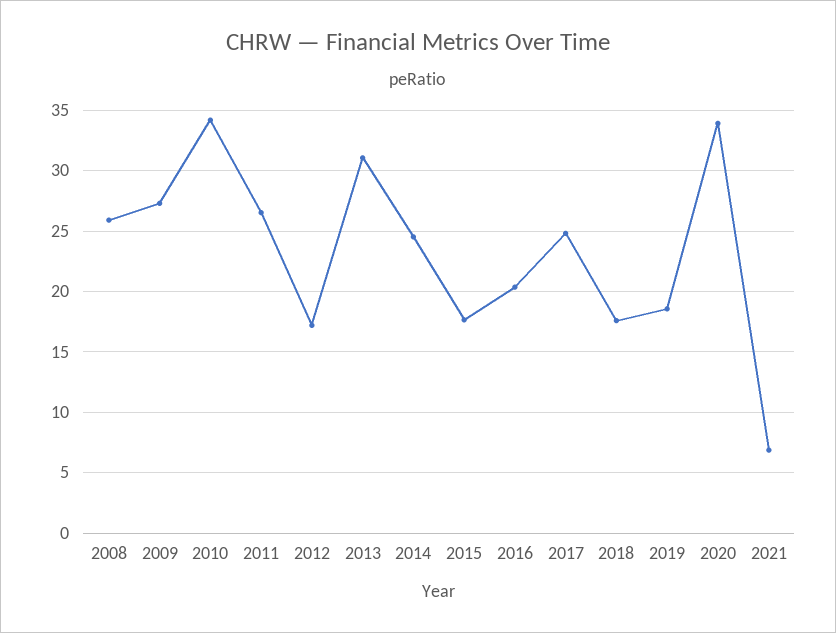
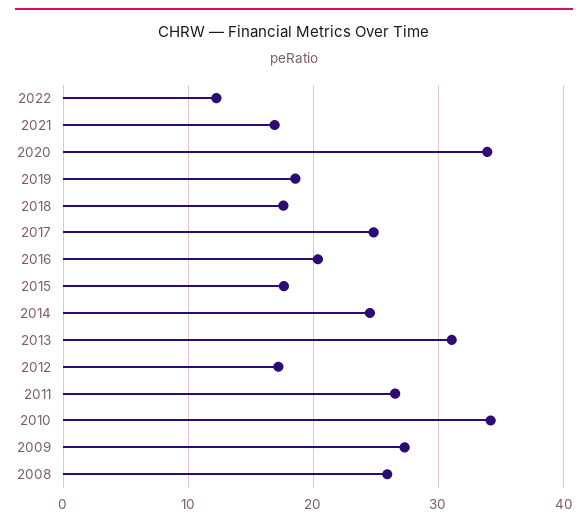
2021: 7 -> 17
2022: none -> 12

